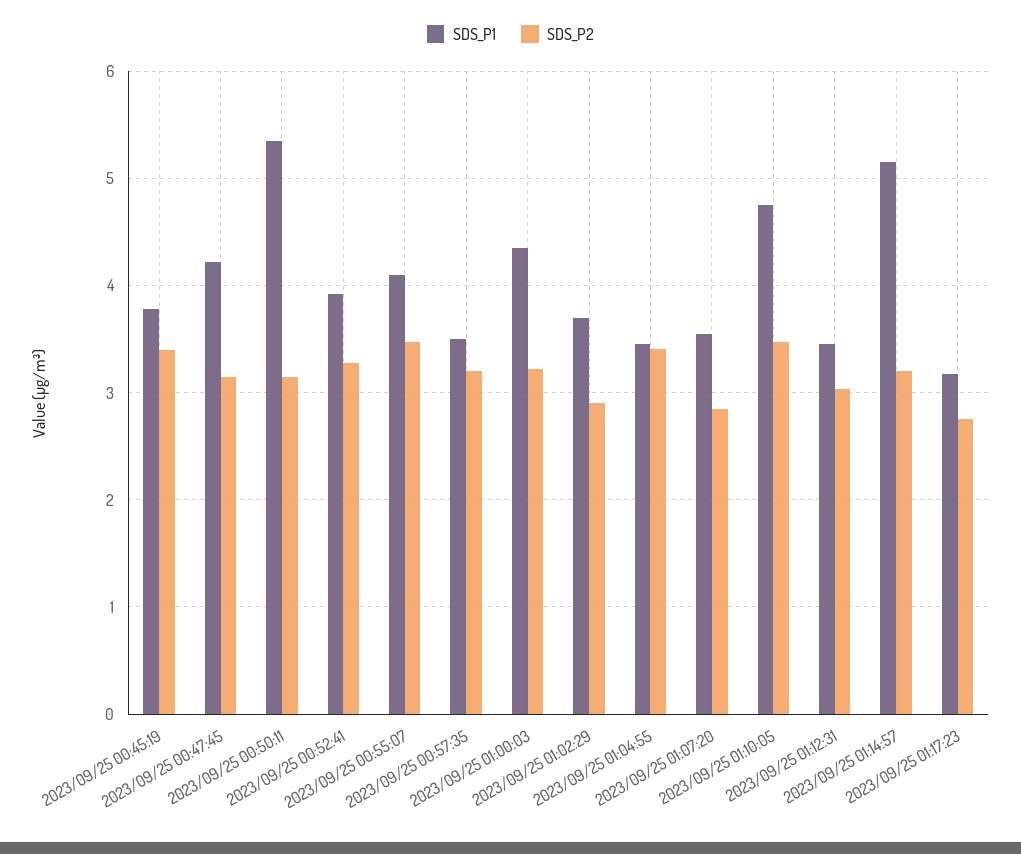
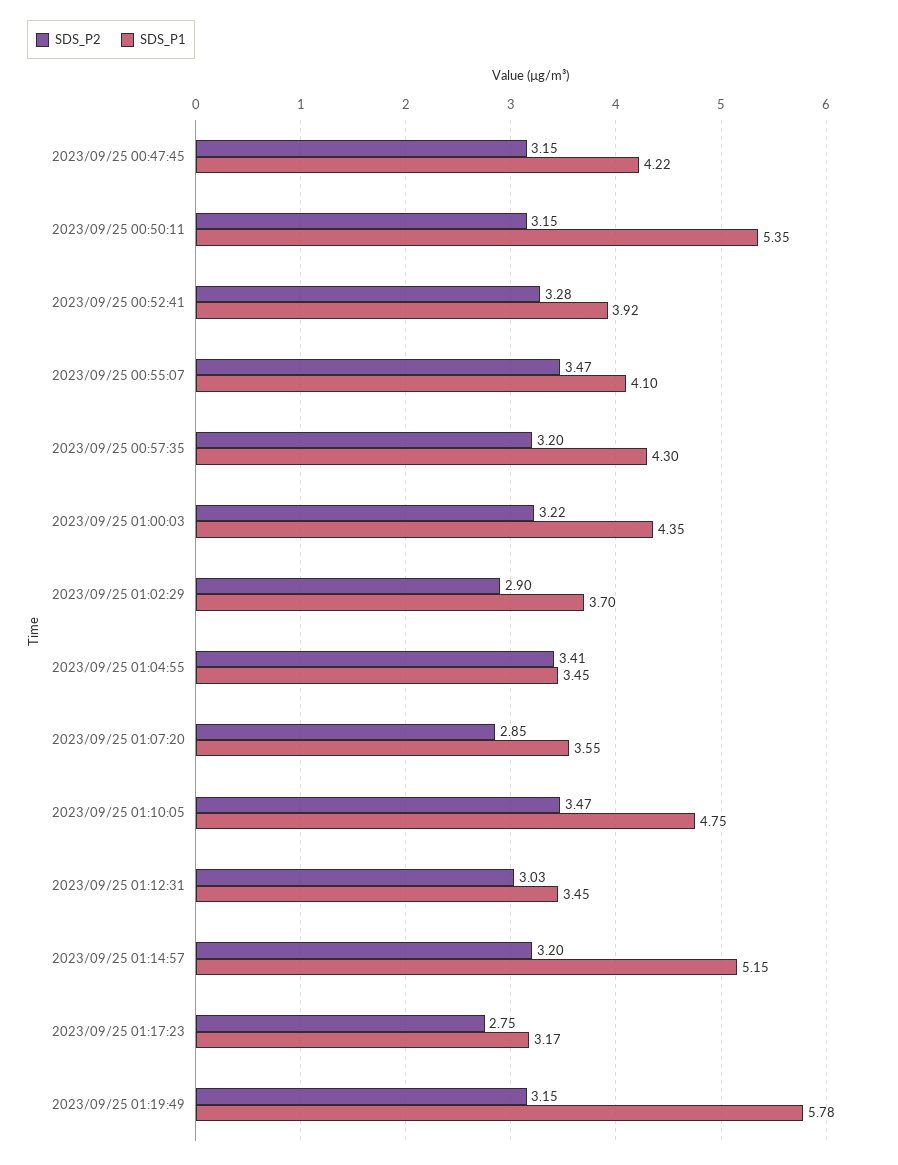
SDS_P1, 2023/09/25 00:45:19: 3.8 -> none
SDS_P2, 2023/09/25 00:45:19: 3.4 -> none
SDS_P1, 2023/09/25 00:57:35: 3.5 -> 4.3
SDS_P2, 2023/09/25 01:19:49: none -> 3.15
SDS_P1, 2023/09/25 01:19:49: none -> 5.78

